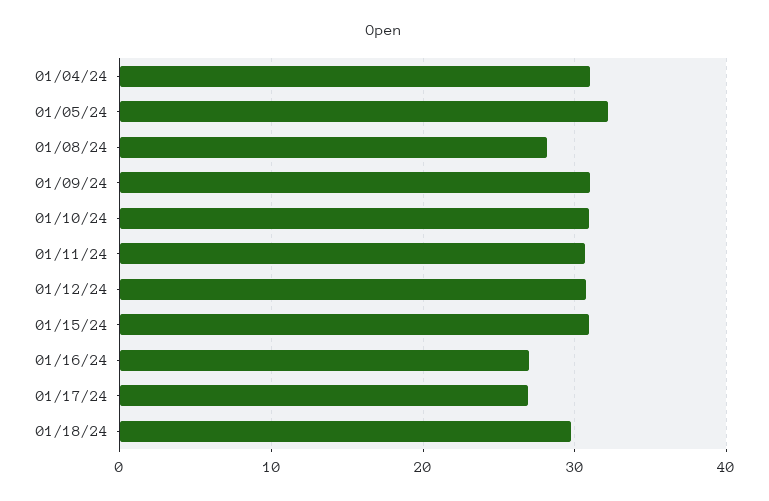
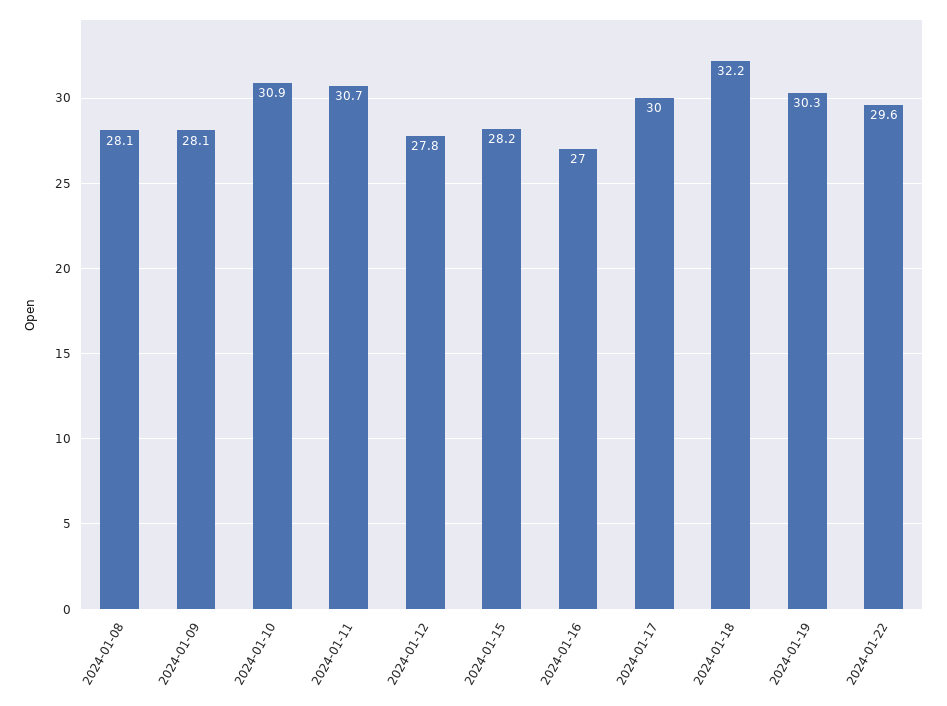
01/04/24: 31 -> none
01/05/24: 32 -> none
01/09/24: 31 -> 28.1
01/12/24: 31 -> 27.8
01/15/24: 31 -> 28.2
01/17/24: 27 -> 30
01/18/24: 30 -> 32.2
2024-01-19: none -> 30.3
2024-01-22: none -> 29.6

